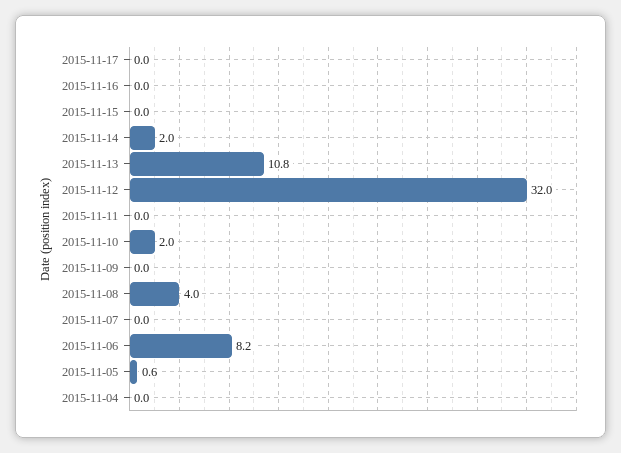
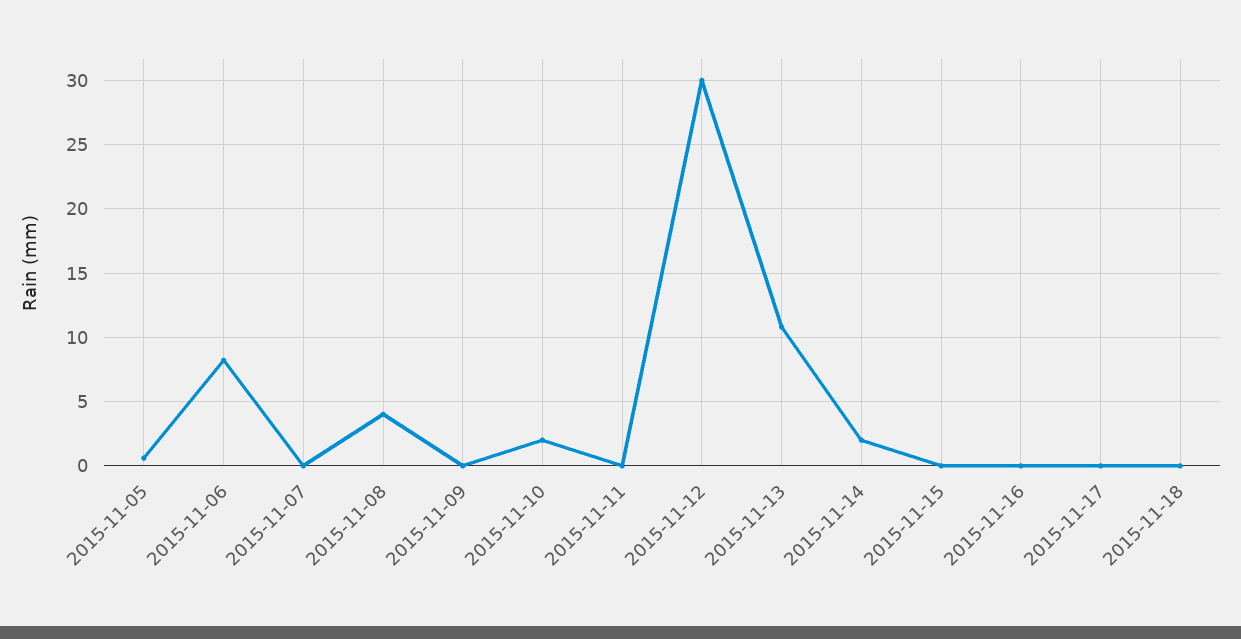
2015-11-12: 32 -> 30
2015-11-04: 0 -> none
2015-11-18: none -> 0

